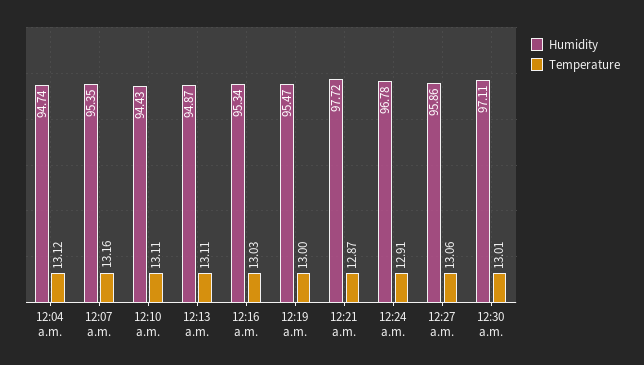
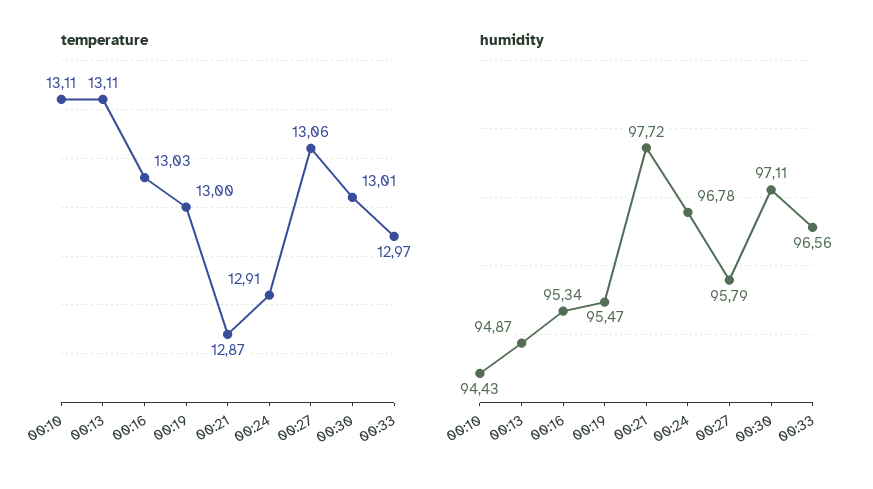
Humidity, 12:04 a.m.: 94.74 -> none
Temperature, 12:04 a.m.: 13.12 -> none
Humidity, 12:07 a.m.: 95.35 -> none
Temperature, 12:07 a.m.: 13.16 -> none
Humidity, 12:27 a.m.: 95.86 -> 95.79
Temperature, 00:33: none -> 12.97
Humidity, 00:33: none -> 96.56

